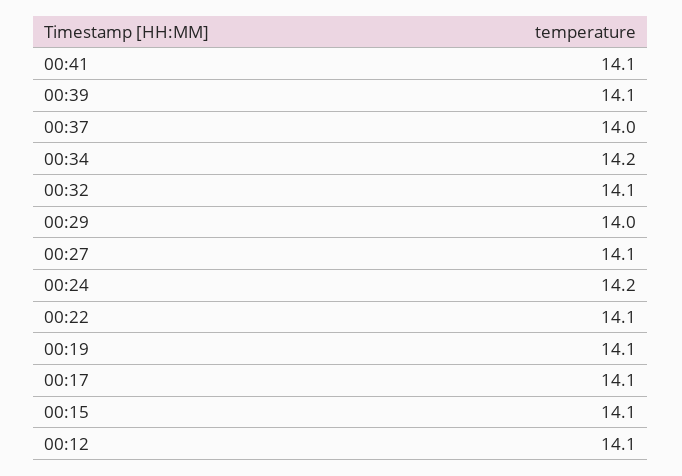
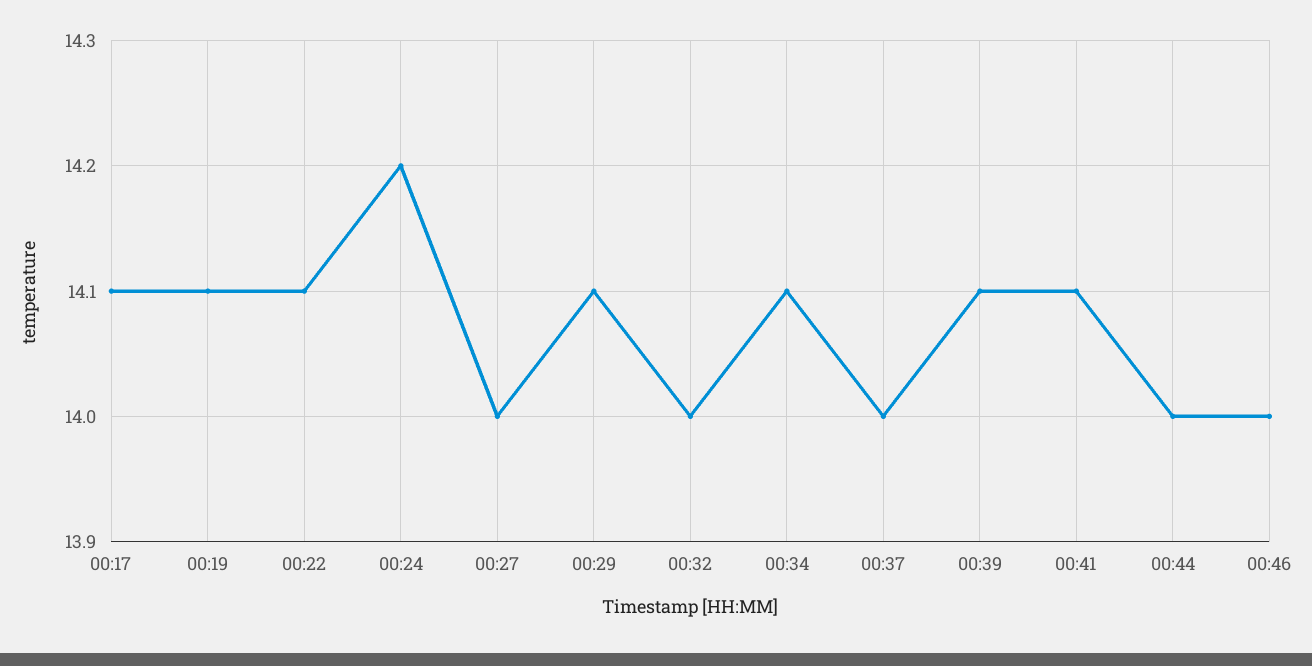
00:34: 14.2 -> 14.1
00:32: 14.1 -> 14
00:29: 14 -> 14.1
00:27: 14.1 -> 14
00:15: 14.1 -> none
00:12: 14.1 -> none
00:44: none -> 14
00:46: none -> 14

